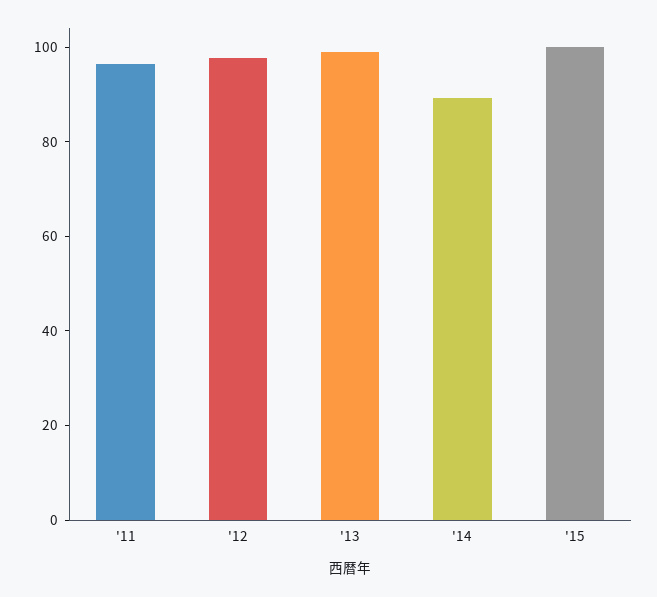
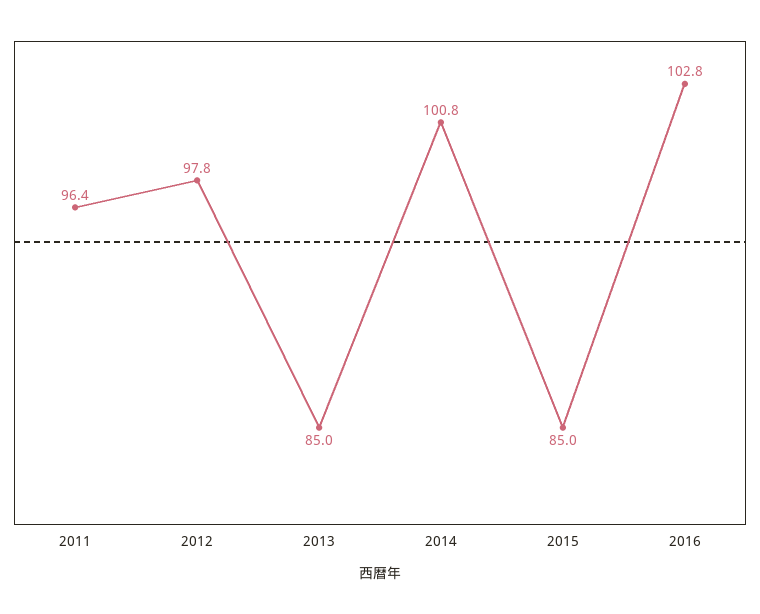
'13: 100 -> 85
'14: 90 -> 100.8
'15: 100 -> 85
2016: none -> 102.8

